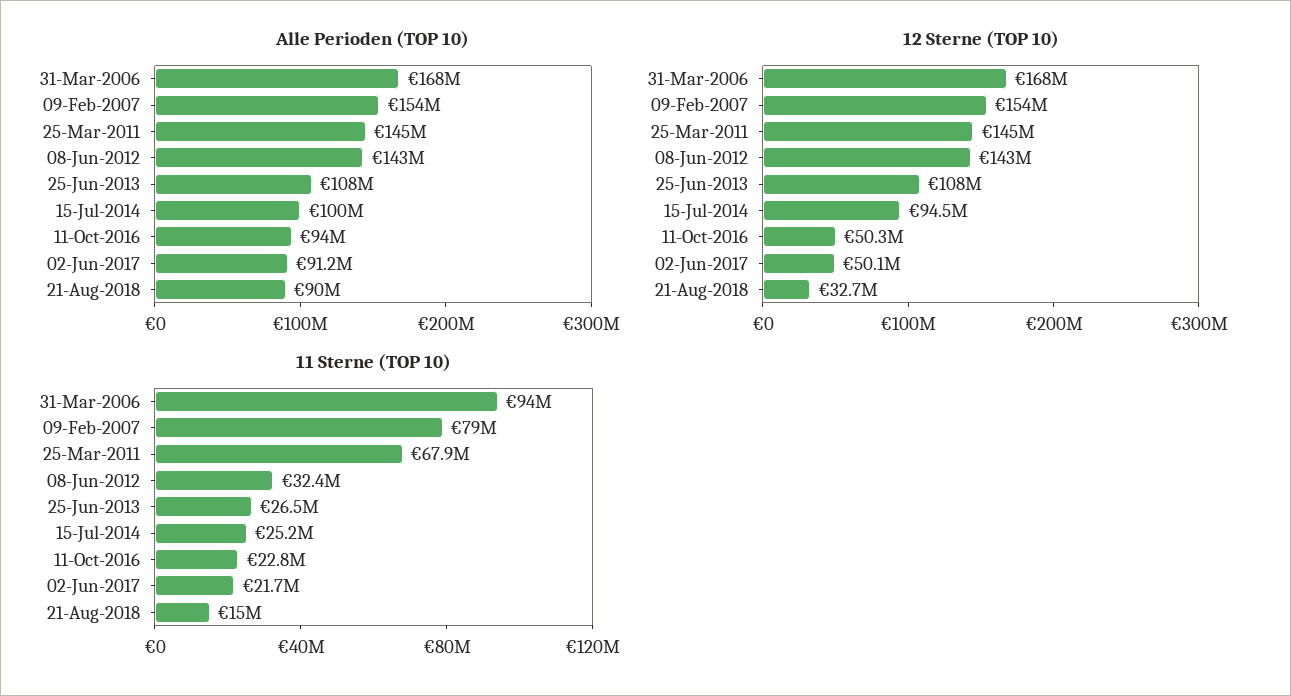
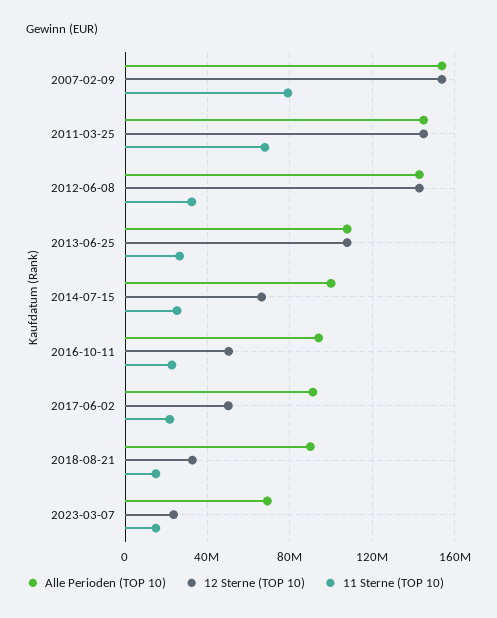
Alle Perioden (TOP 10), 31-Mar-2006: 168000000 -> none
12 Sterne (TOP 10), 31-Mar-2006: 168000000 -> none
12 Sterne (TOP 10), 15-Jul-2014: 94500000 -> 65000000
11 Sterne (TOP 10), 31-Mar-2006: 94000000 -> none
Alle Perioden (TOP 10), 2023-03-07: none -> 70000000
12 Sterne (TOP 10), 2023-03-07: none -> 25000000
11 Sterne (TOP 10), 2023-03-07: none -> 15000000

